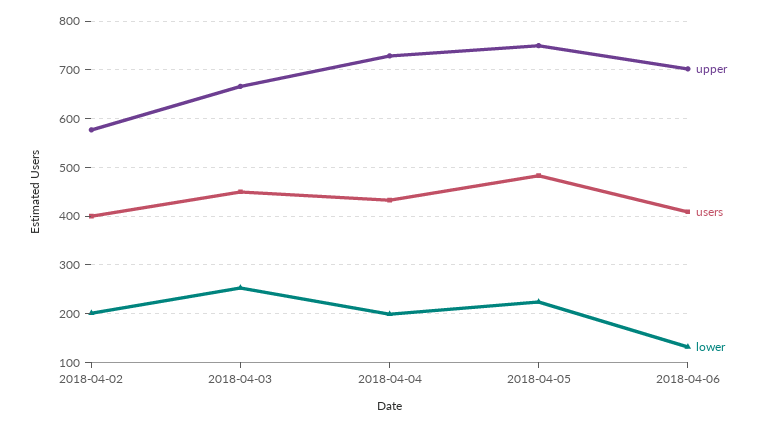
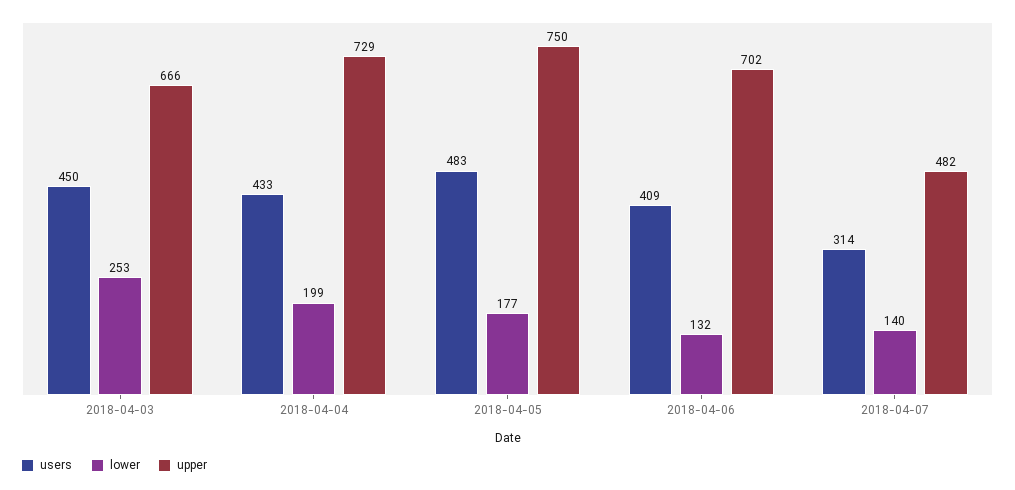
upper, 2018-04-02: 580 -> none
users, 2018-04-02: 400 -> none
lower, 2018-04-02: 200 -> none
lower, 2018-04-05: 220 -> 177
users, 2018-04-07: none -> 314
lower, 2018-04-07: none -> 140
upper, 2018-04-07: none -> 482

